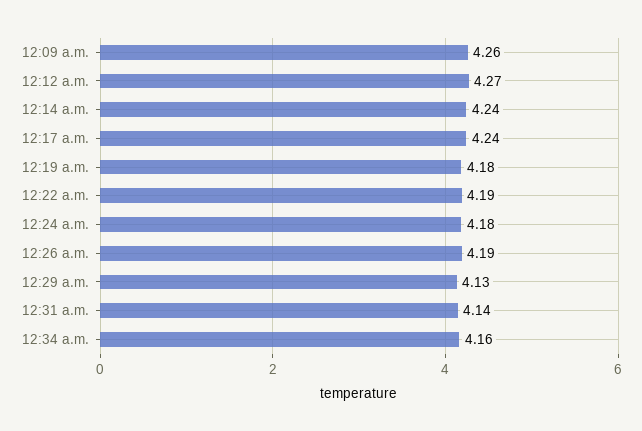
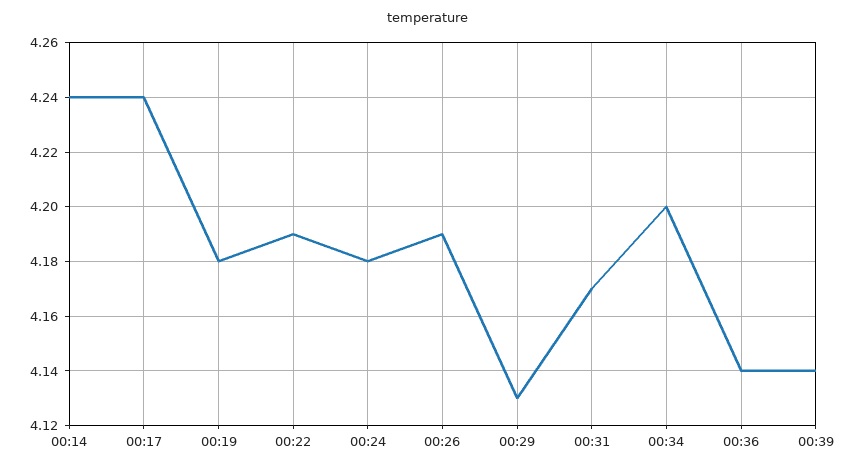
12:09 a.m.: 4.26 -> none
12:12 a.m.: 4.27 -> none
12:31 a.m.: 4.14 -> 4.17
12:34 a.m.: 4.16 -> 4.2
00:36: none -> 4.14
00:39: none -> 4.14

